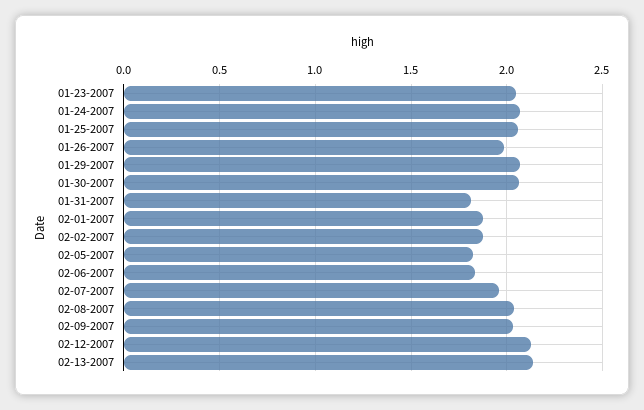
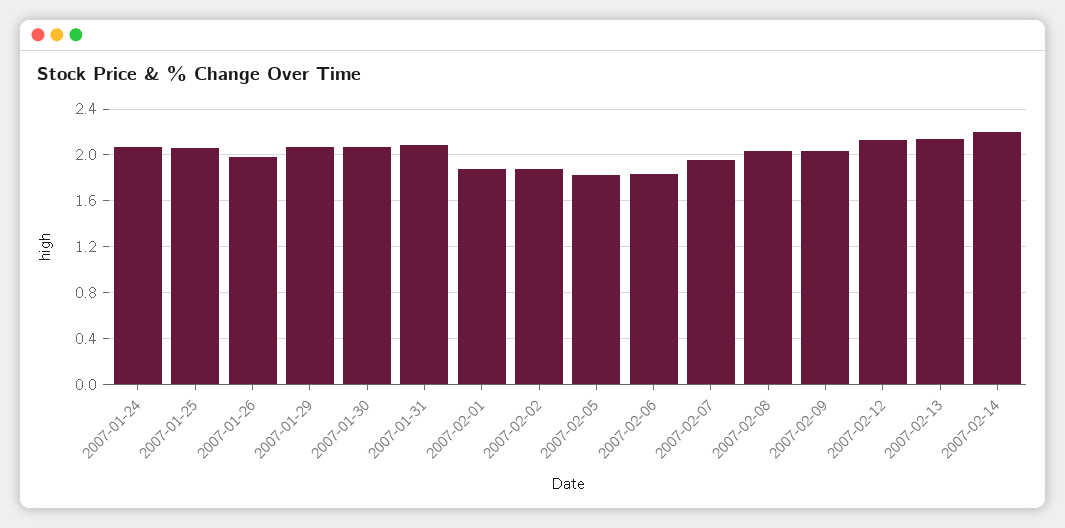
01-23-2007: 2.05 -> none
01-31-2007: 1.8 -> 2.1
2007-02-14: none -> 2.2

